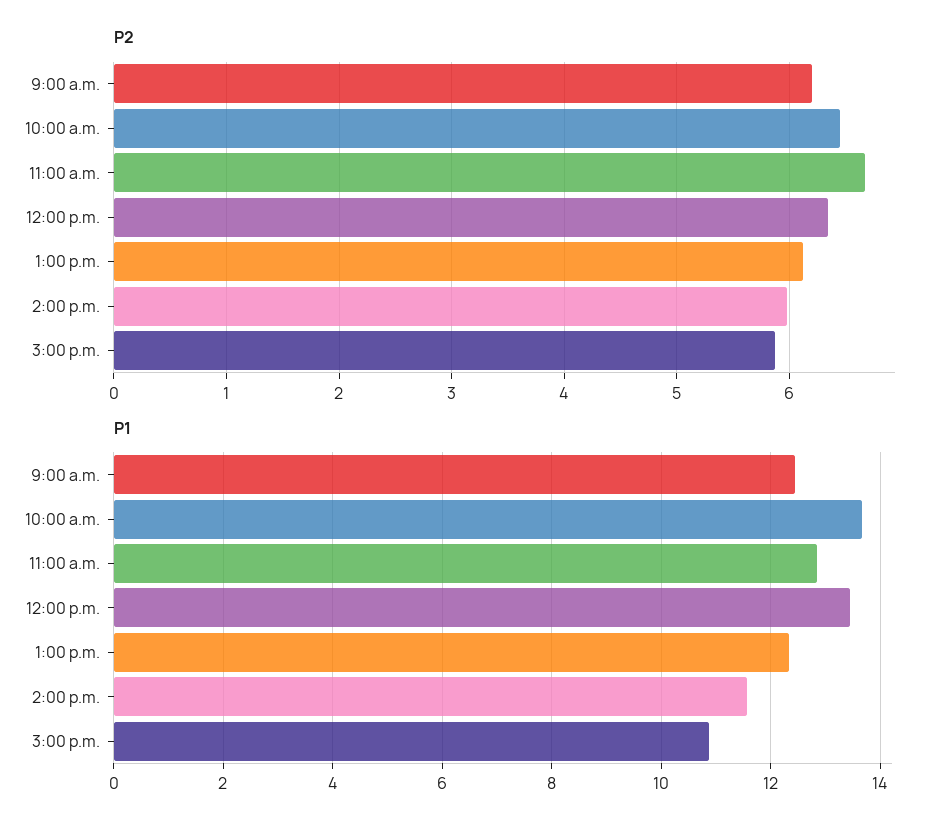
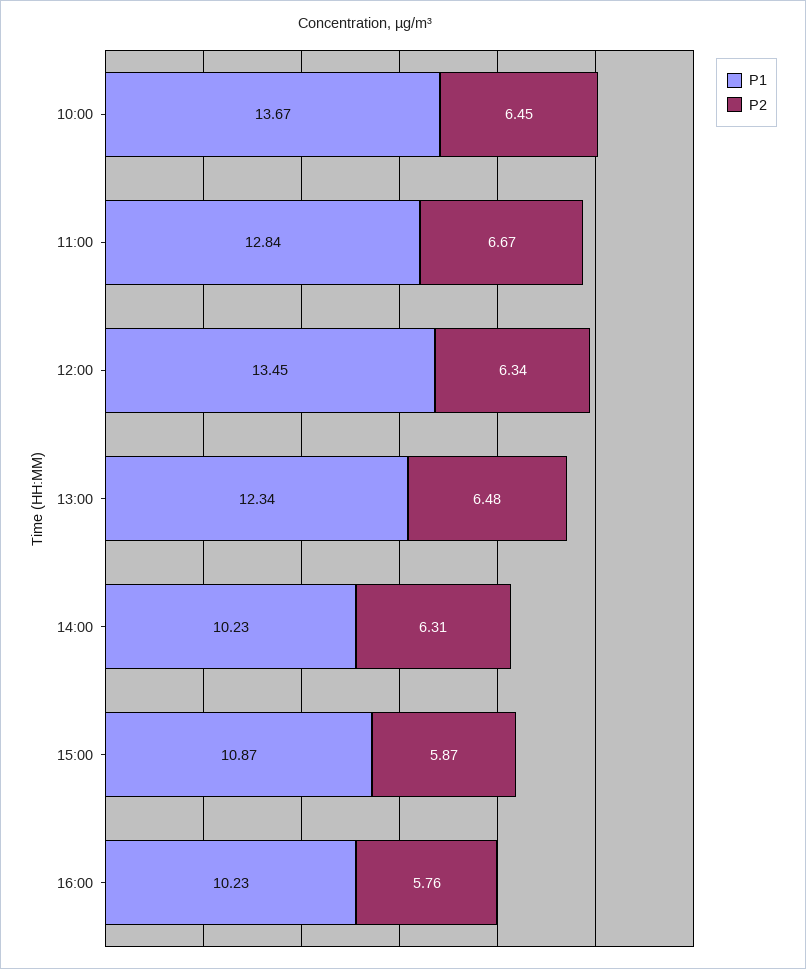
P2, 9:00 a.m.: 6.2 -> none
P2, 1:00 p.m.: 6.1 -> 6.48
P2, 2:00 p.m.: 6 -> 6.31
P1, 9:00 a.m.: 12.4 -> none
P1, 2:00 p.m.: 11.6 -> 10.23
P1, 16:00: none -> 10.23
P2, 16:00: none -> 5.76

